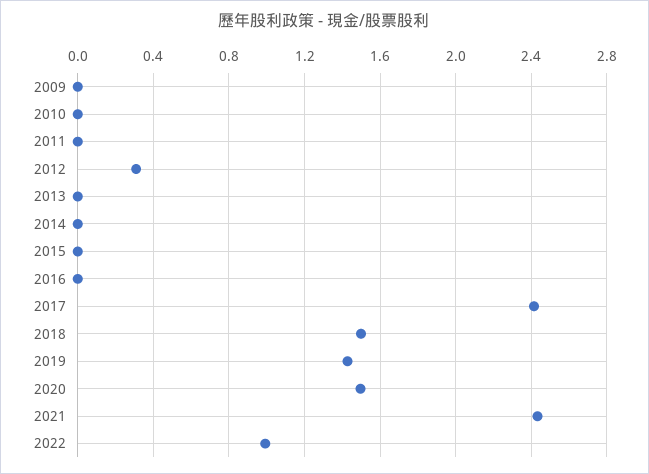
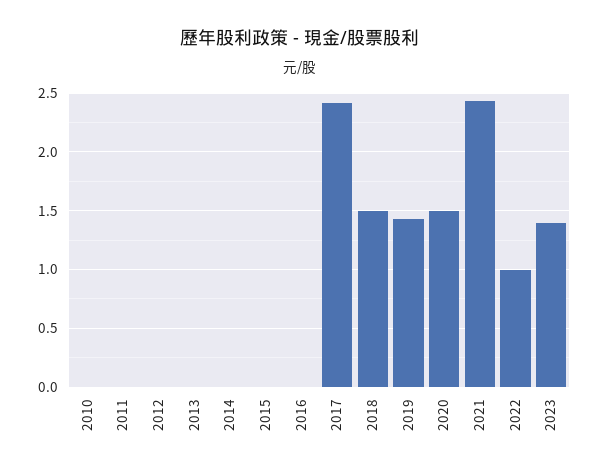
2009: 0 -> none
2012: 0.3 -> 0
2023: none -> 1.4

